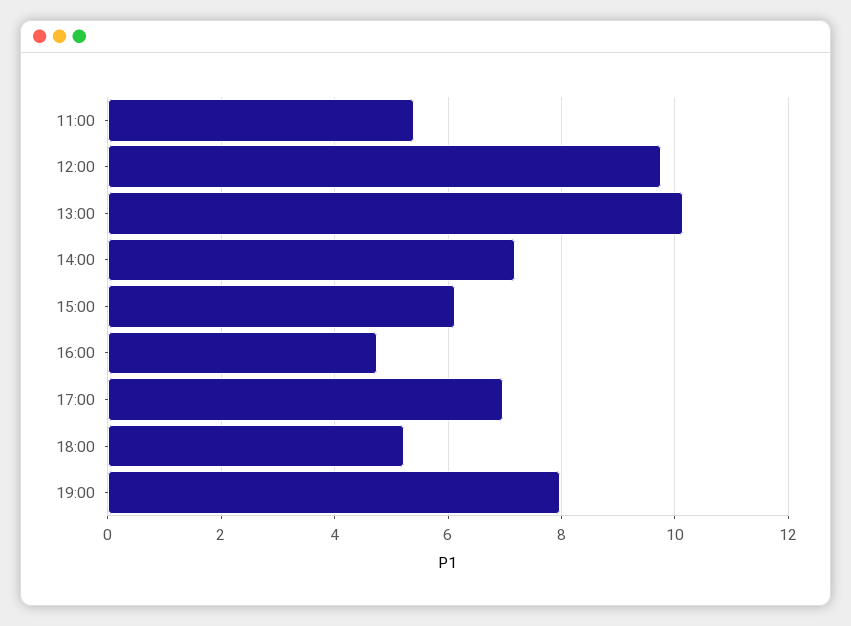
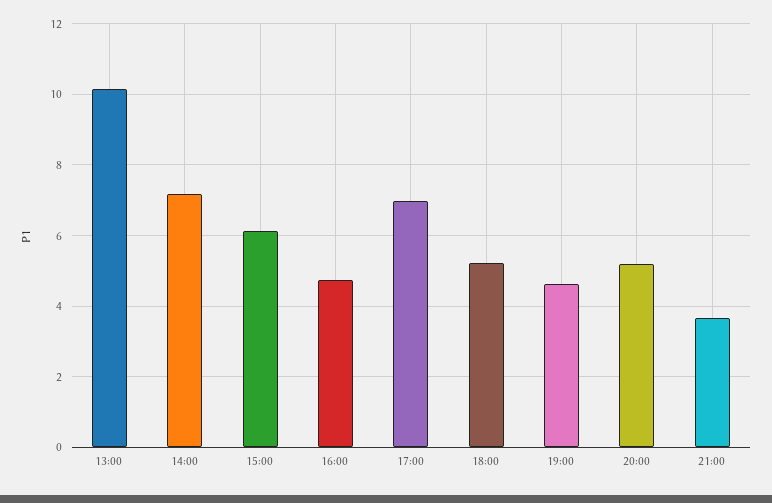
11:00: 5.4 -> none
12:00: 9.8 -> none
19:00: 8 -> 4.6
20:00: none -> 5.2
21:00: none -> 3.6

